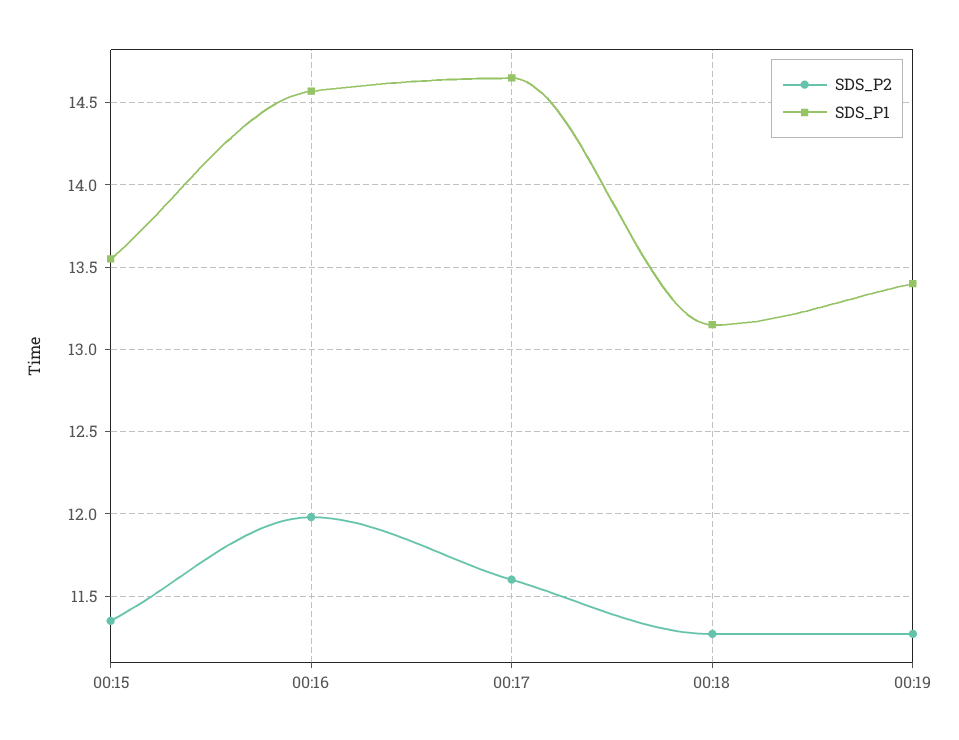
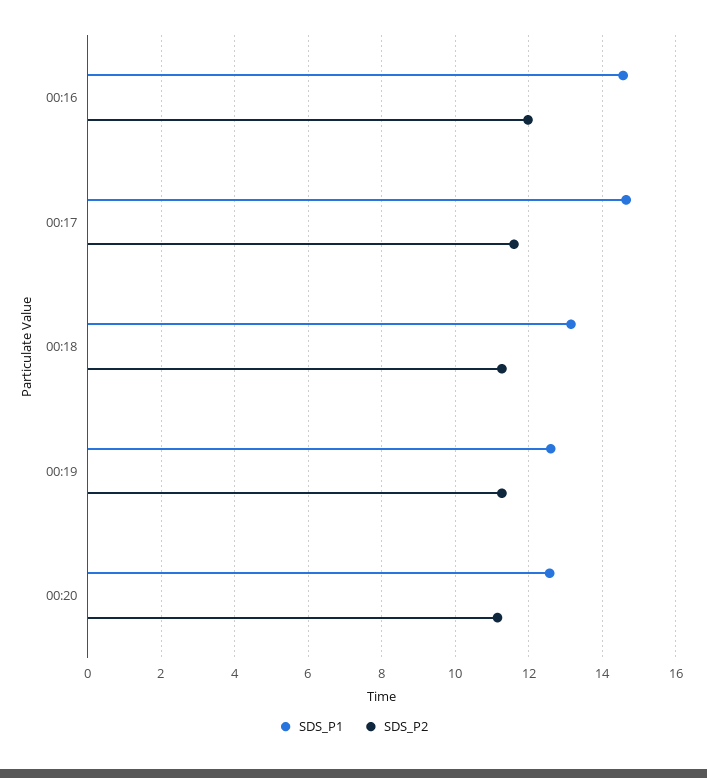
SDS_P2, 00:15: 11.35 -> none
SDS_P1, 00:15: 13.55 -> none
SDS_P1, 00:19: 13.4 -> 12.6
SDS_P1, 00:20: none -> 12.6
SDS_P2, 00:20: none -> 11.2

